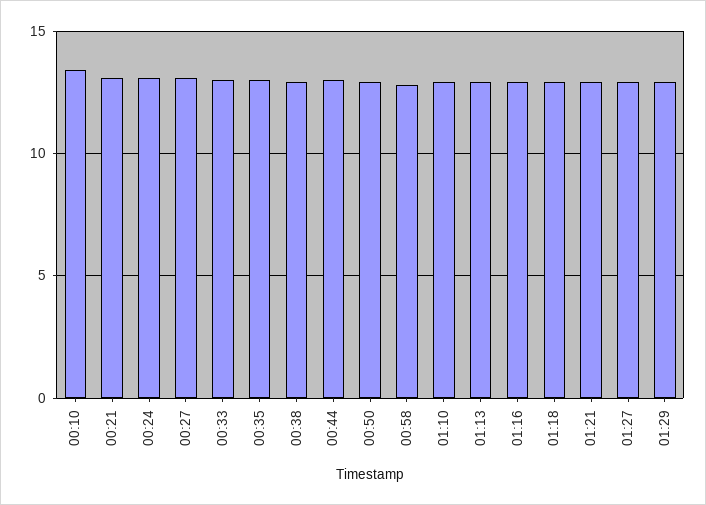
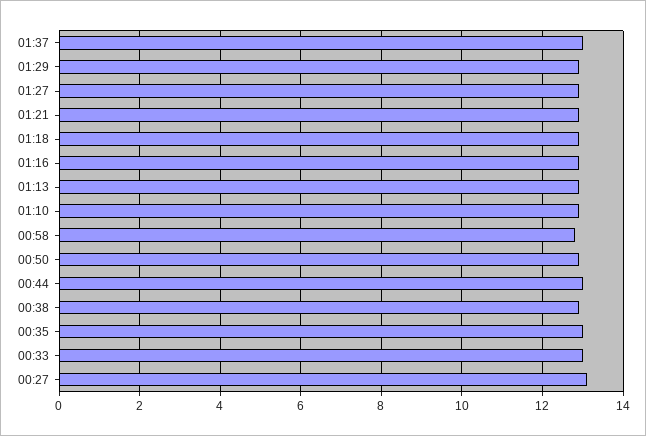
00:10: 13.5 -> none
00:21: 13 -> none
00:24: 13 -> none
01:37: none -> 13

